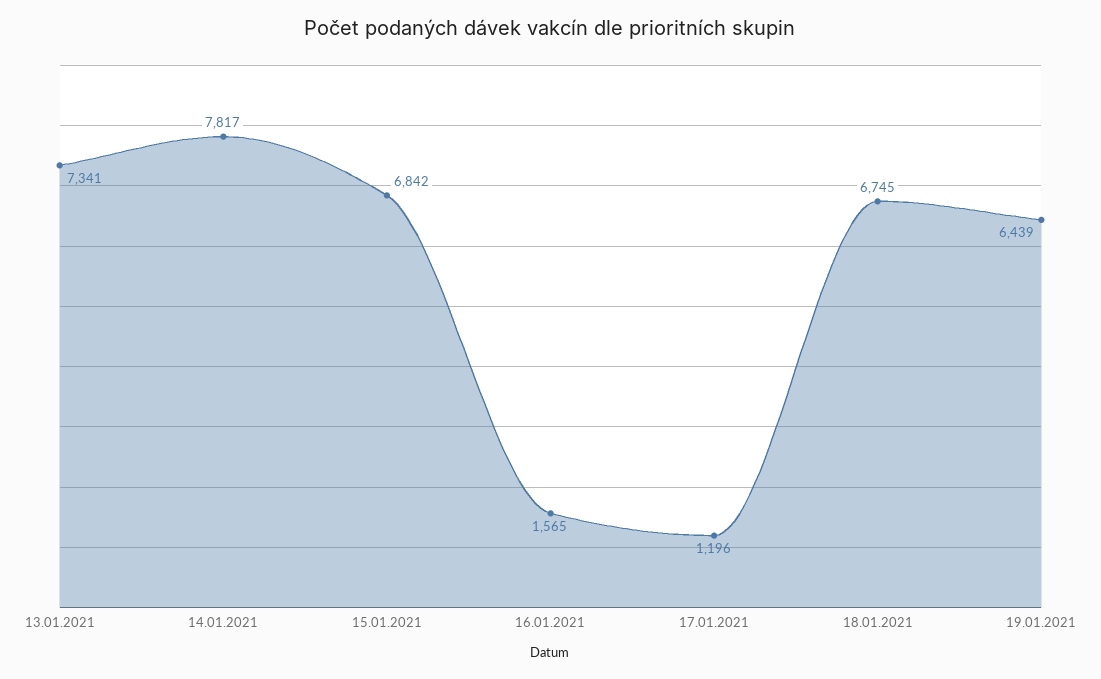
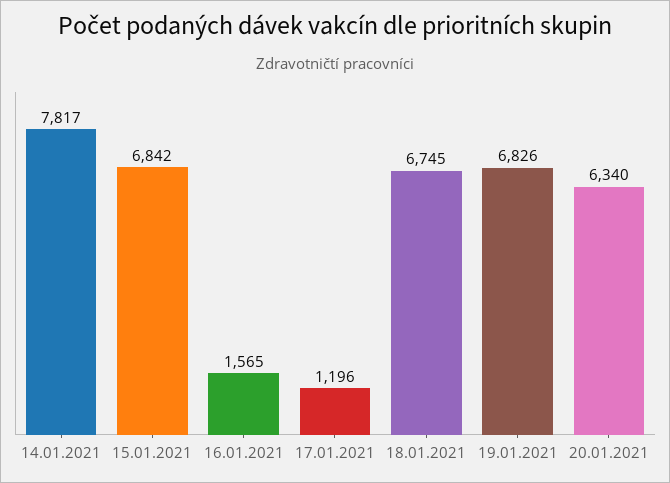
13.01.2021: 7341 -> none
19.01.2021: 6439 -> 6826
20.01.2021: none -> 6340

